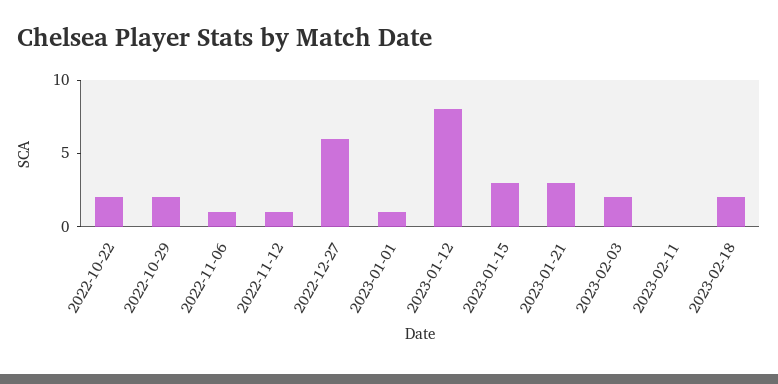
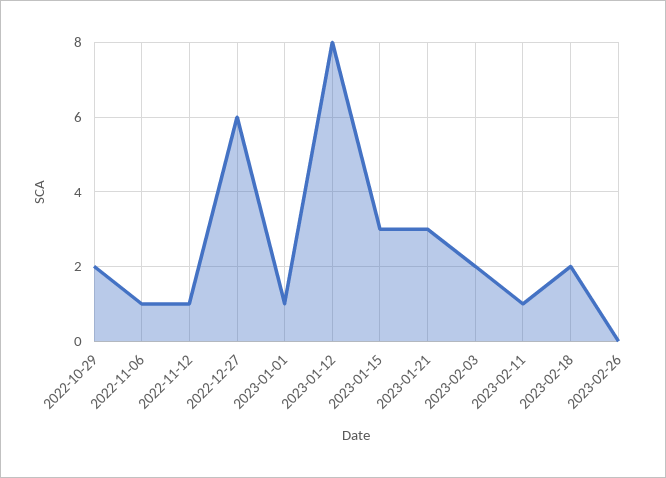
2022-10-22: 2 -> none
2023-02-11: 0 -> 1
2023-02-26: none -> 0

